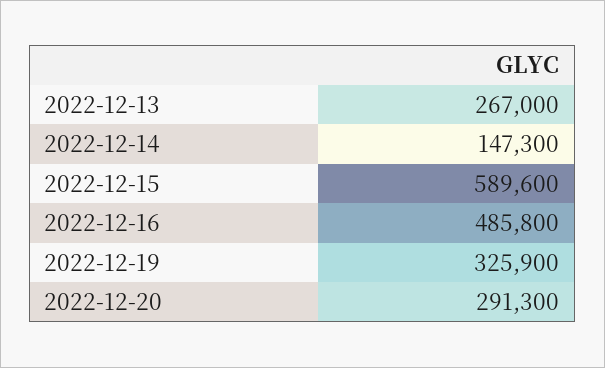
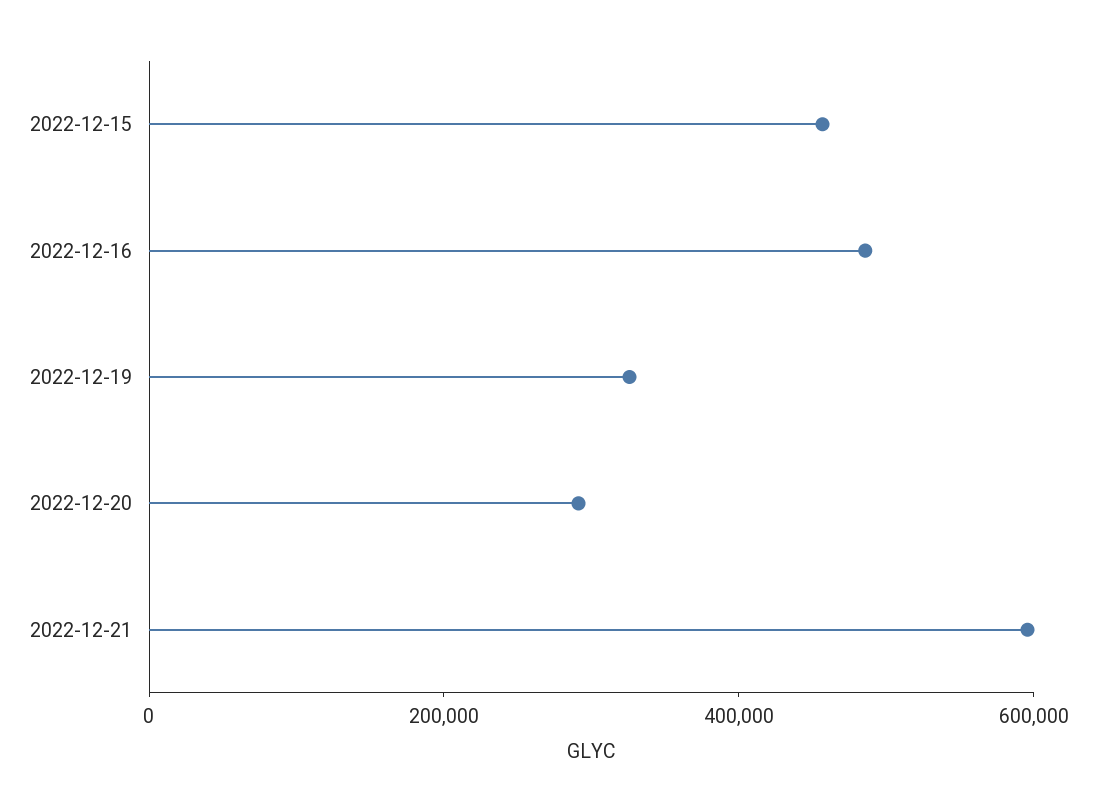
2022-12-13: 267000 -> none
2022-12-14: 147300 -> none
2022-12-15: 589600 -> 450000
2022-12-21: none -> 600000

